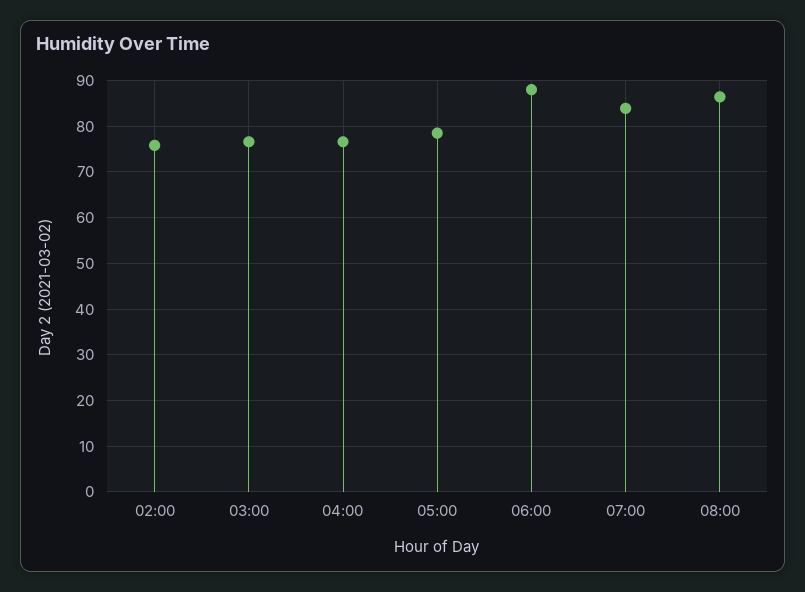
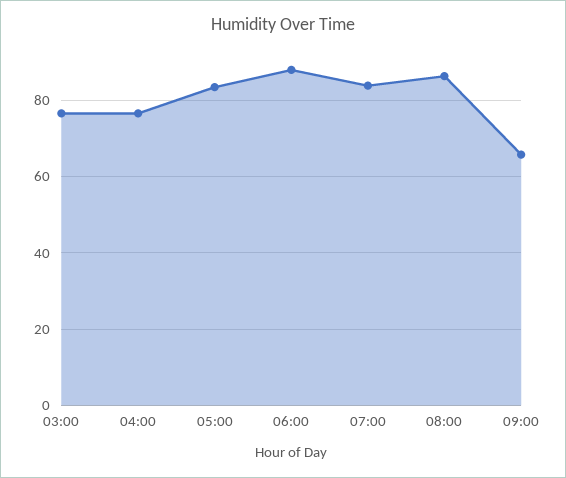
02:00: 76 -> none
05:00: 78 -> 84
09:00: none -> 66

